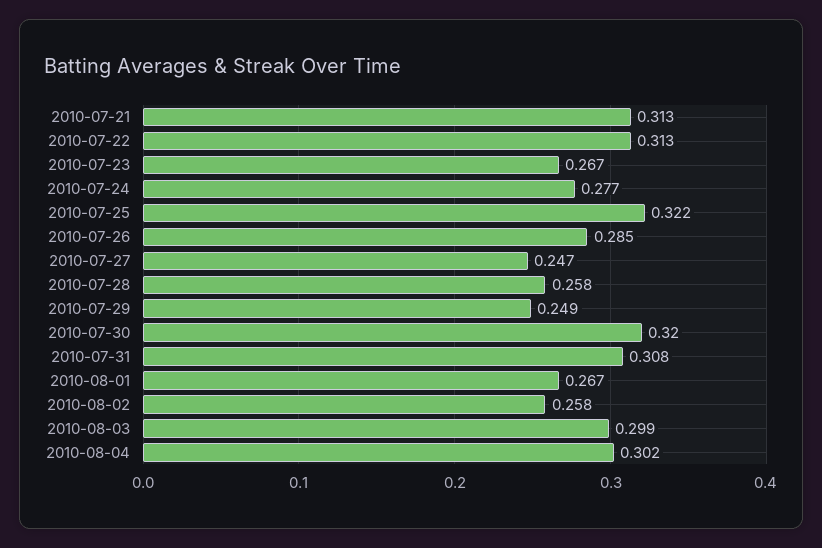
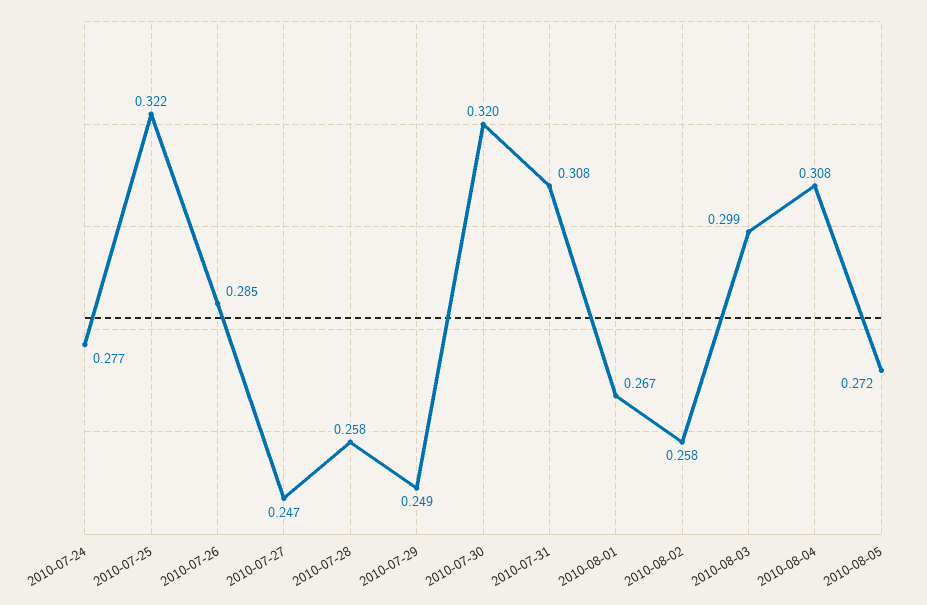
2010-07-21: 0.313 -> none
2010-07-22: 0.313 -> none
2010-07-23: 0.267 -> none
2010-08-04: 0.302 -> 0.308
2010-08-05: none -> 0.272

